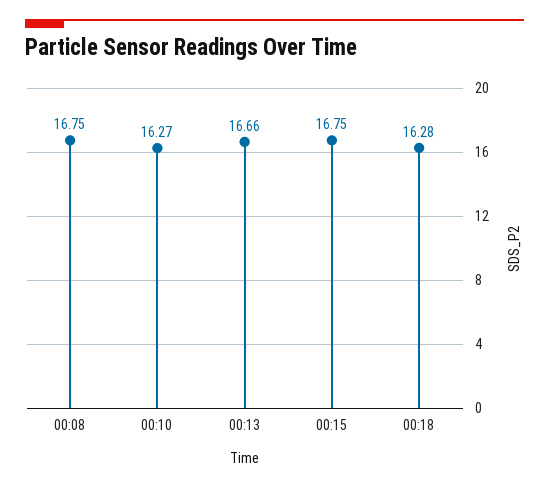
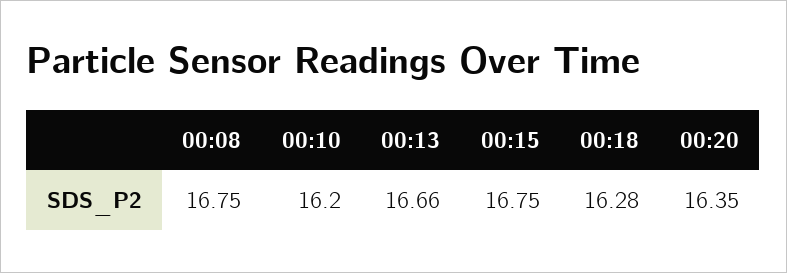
00:10: 16.27 -> 16.2
00:20: none -> 16.35

